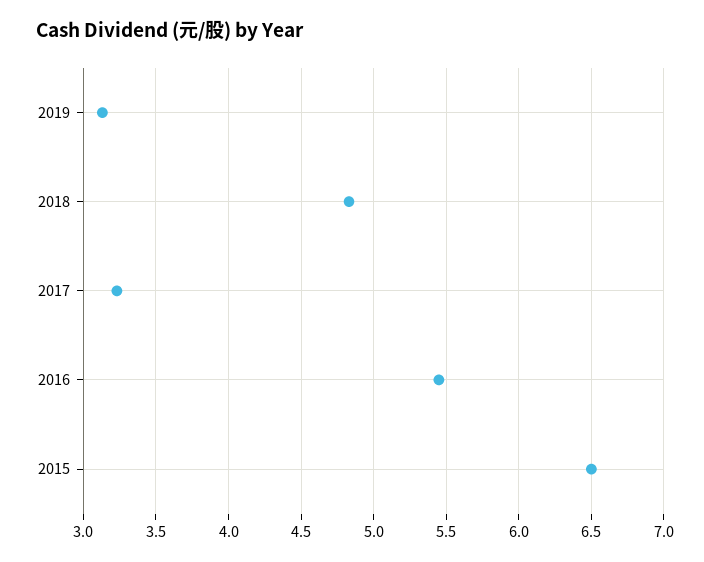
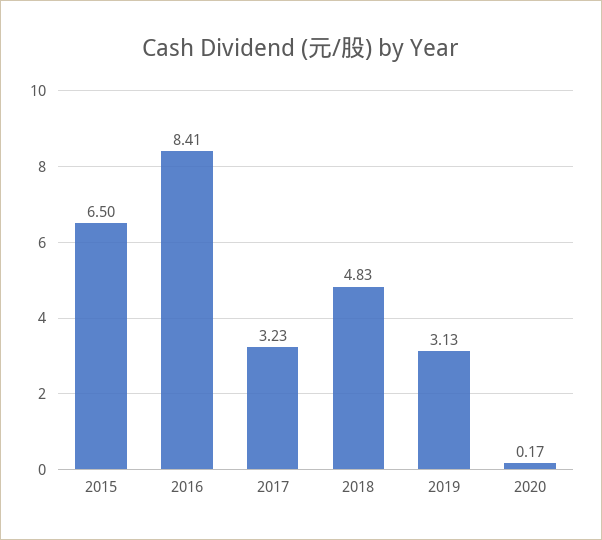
2016: 5.45 -> 8.41
2020: none -> 0.17

